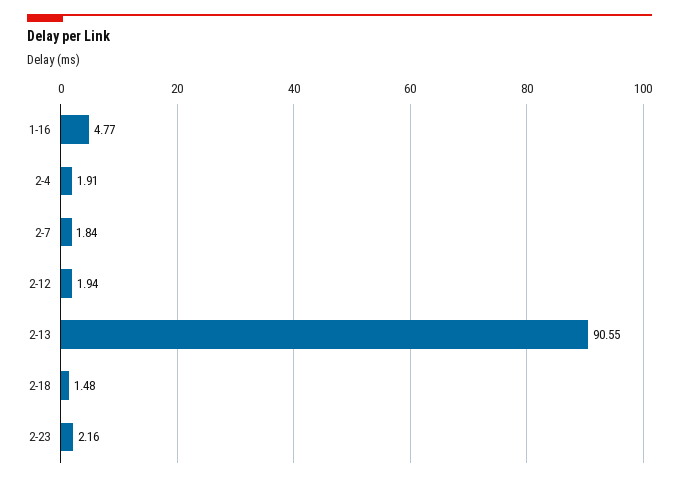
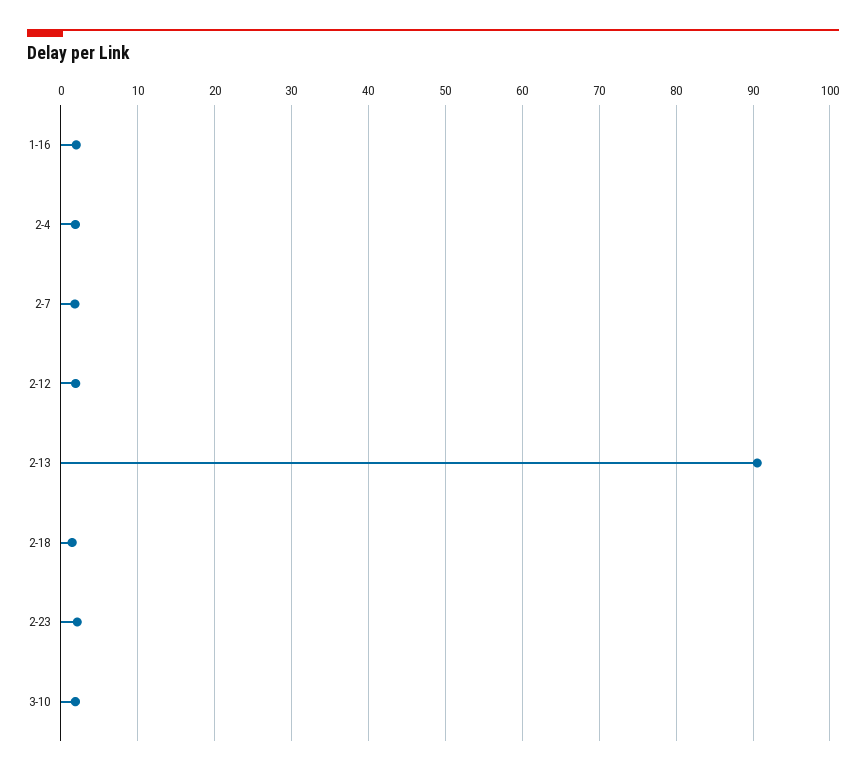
1-16: 4.77 -> 2
3-10: none -> 2

